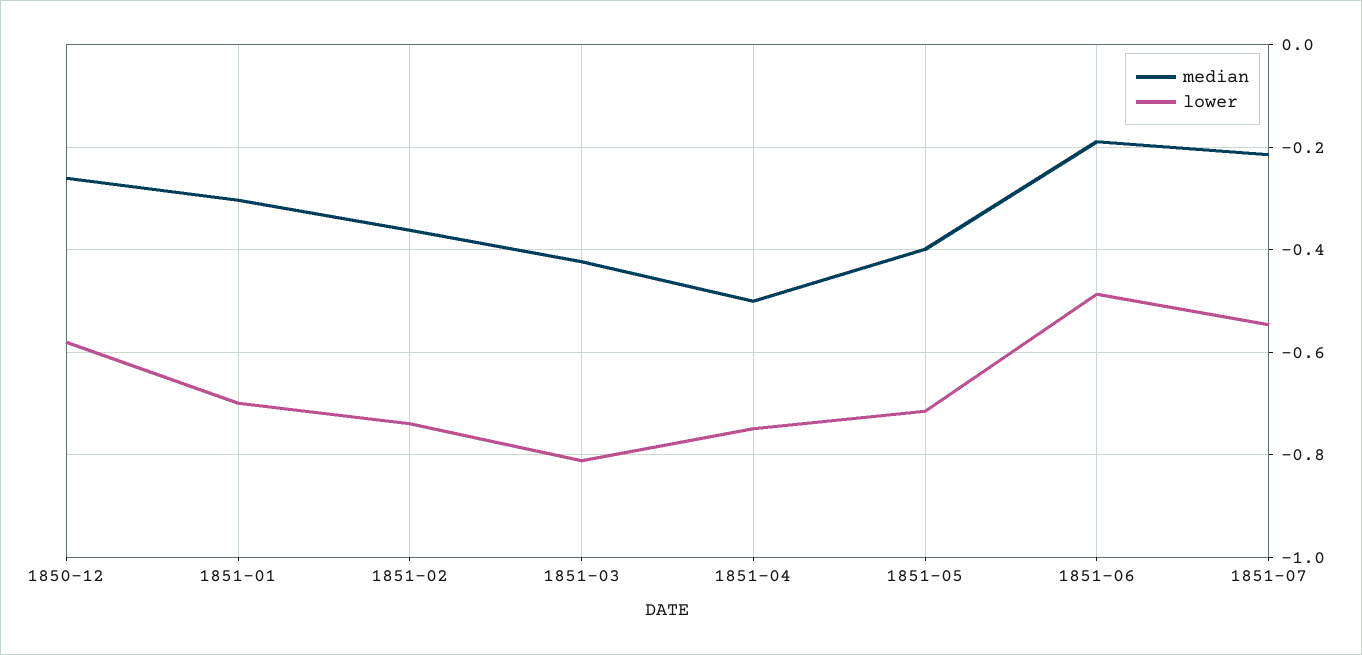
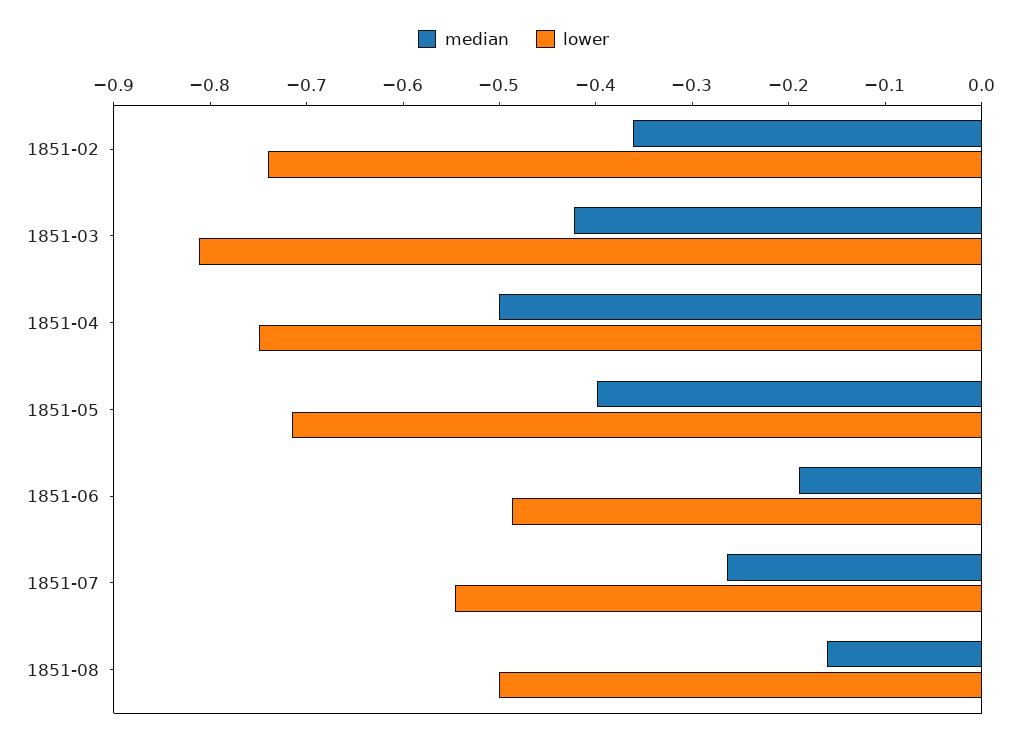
median, 1850-12: -0.26 -> none
lower, 1850-12: -0.58 -> none
median, 1851-01: -0.3 -> none
lower, 1851-01: -0.7 -> none
median, 1851-07: -0.22 -> -0.26
median, 1851-08: none -> -0.16
lower, 1851-08: none -> -0.5

